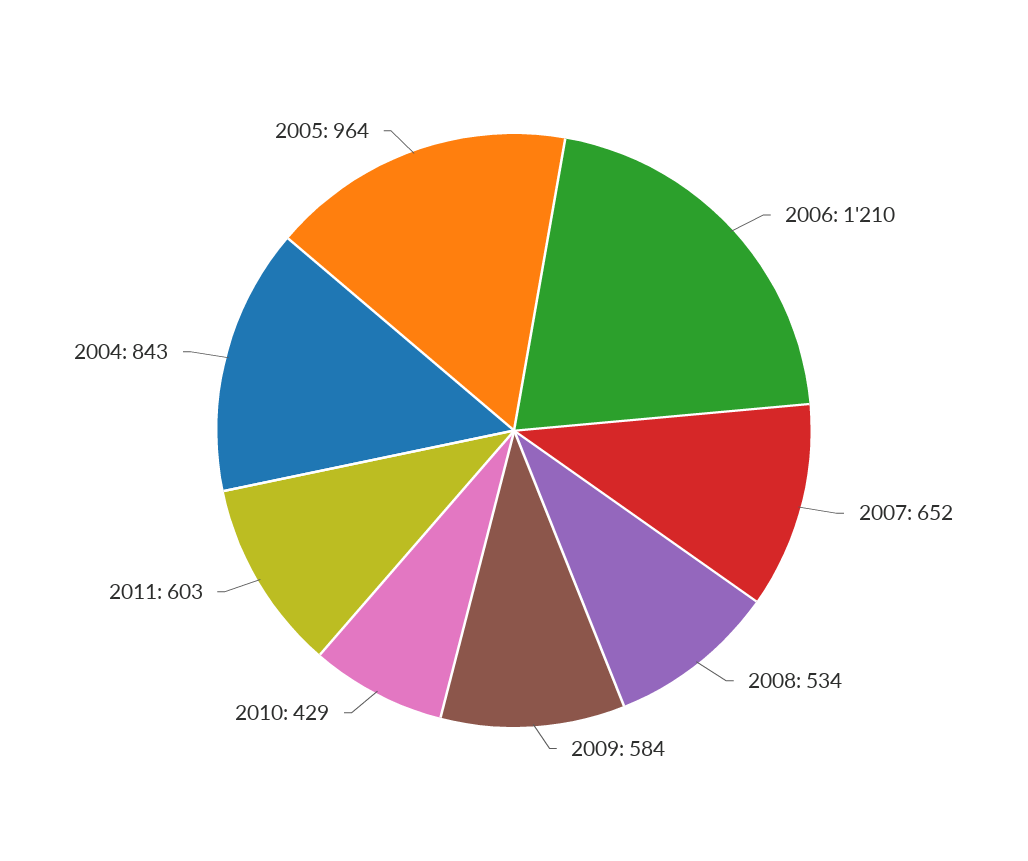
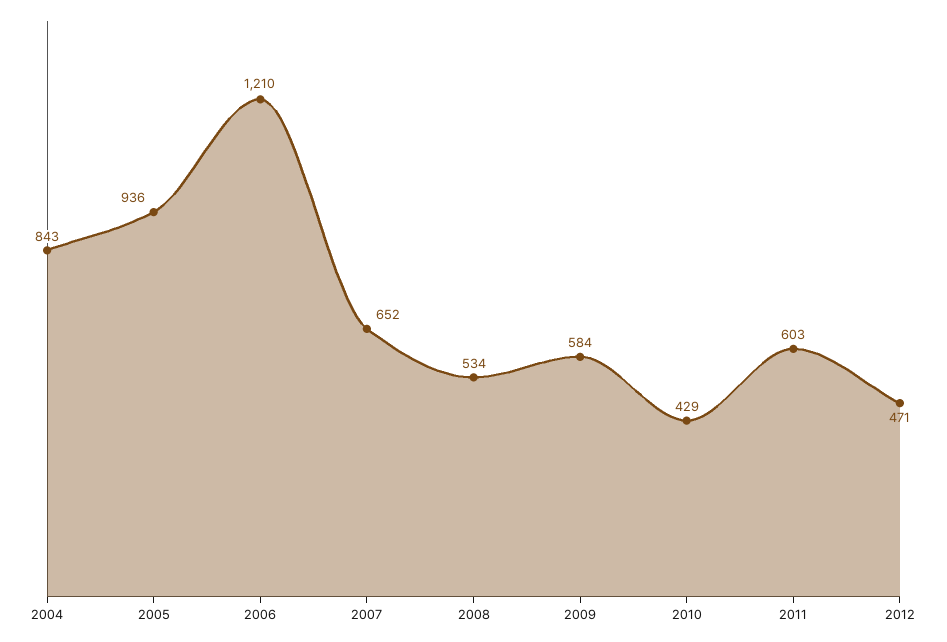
2005: 964 -> 936
2012: none -> 471

